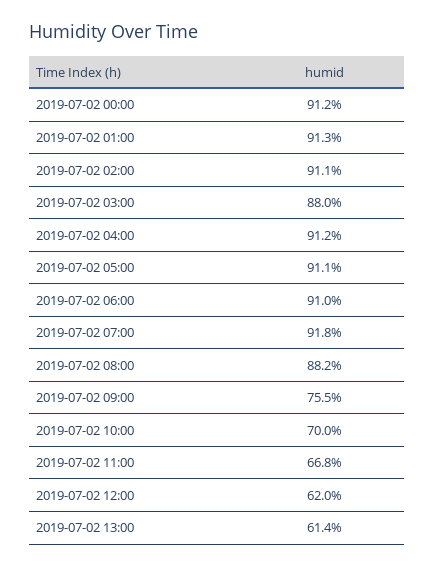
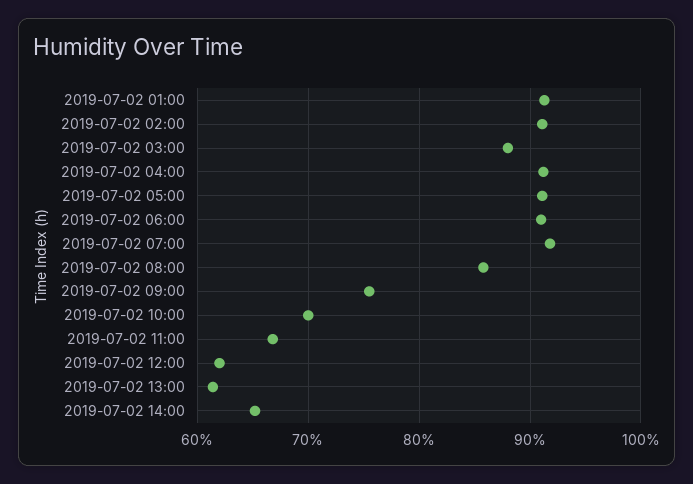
2019-07-02 00:00: 91.2 -> none
2019-07-02 08:00: 88.2 -> 86
2019-07-02 14:00: none -> 65

